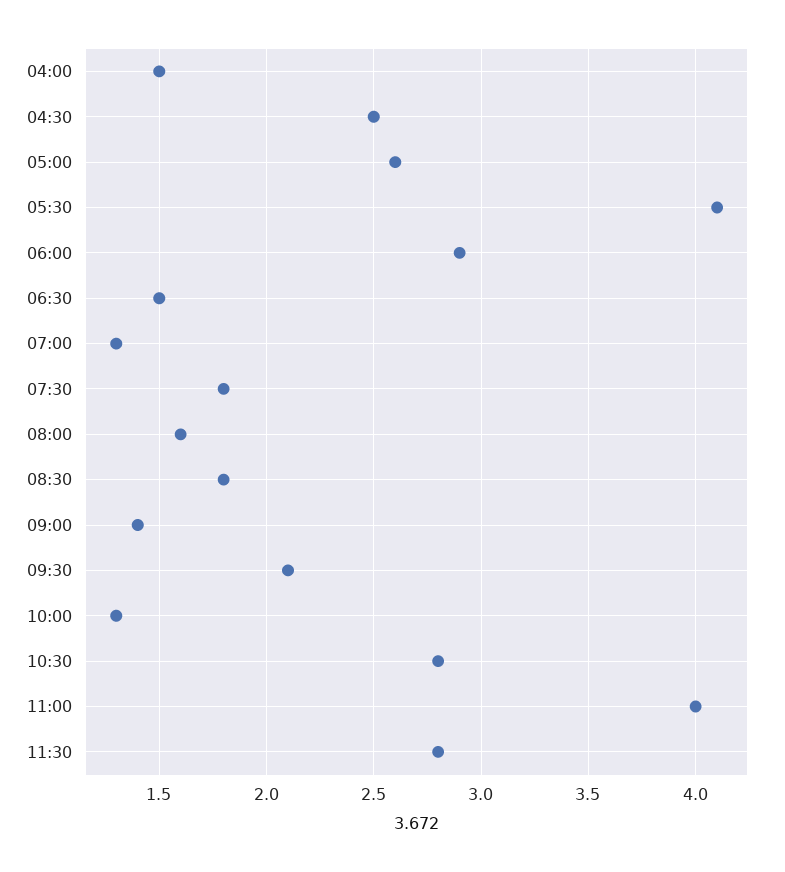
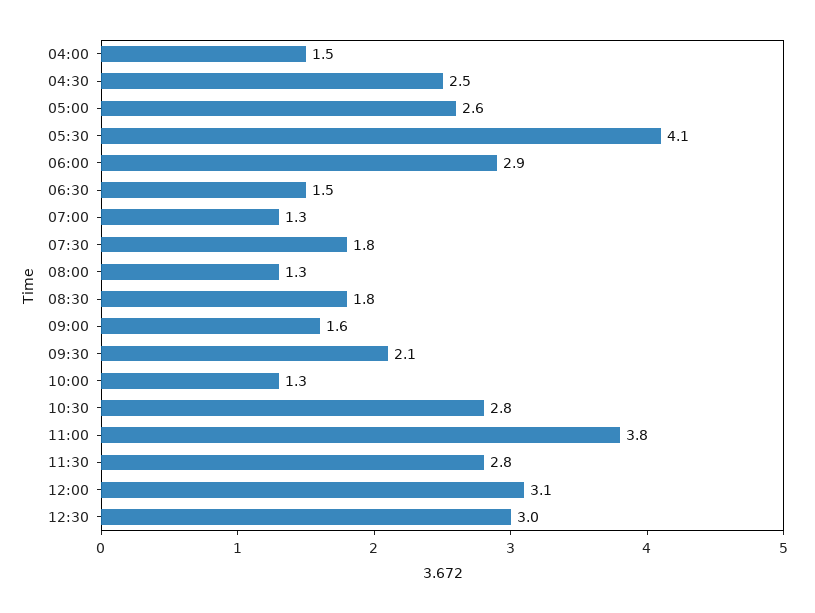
08:00: 1.6 -> 1.3
09:00: 1.4 -> 1.6
11:00: 4 -> 3.8
12:00: none -> 3.1
12:30: none -> 3

